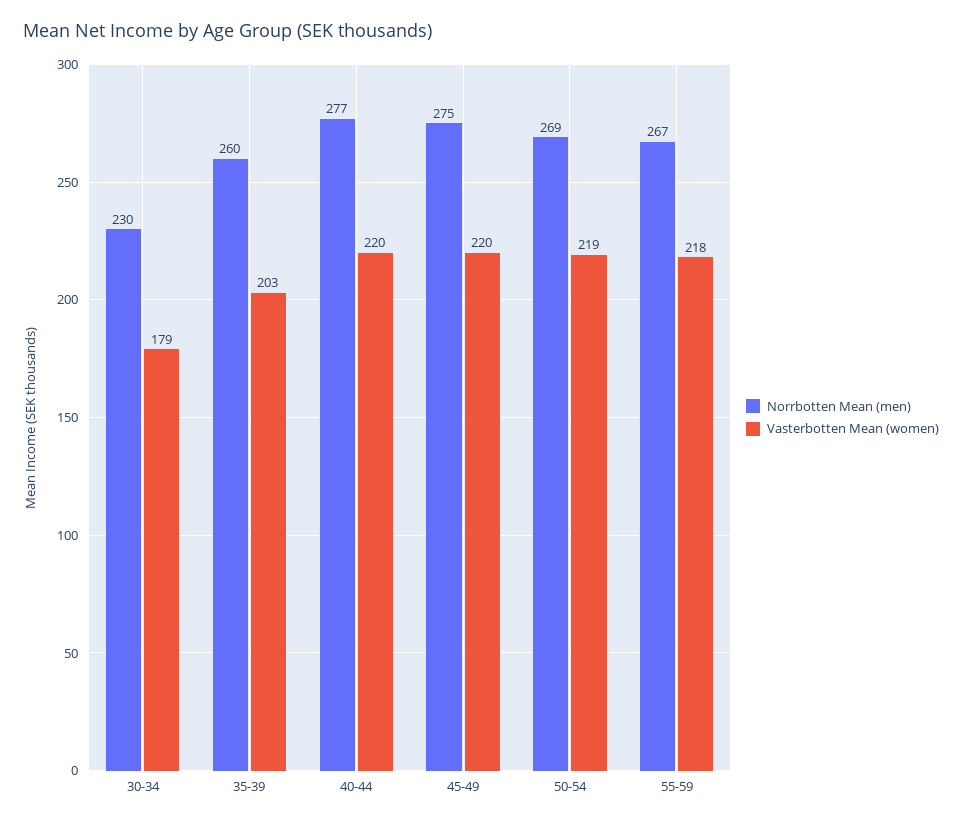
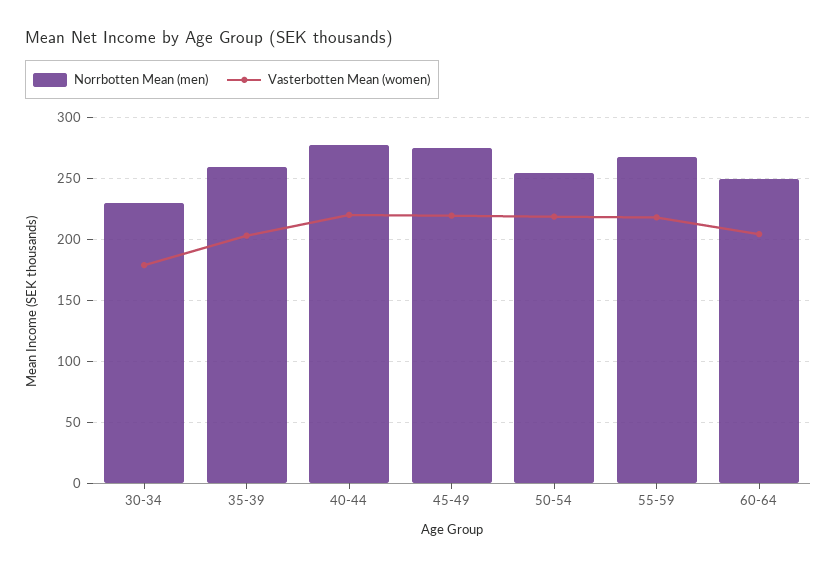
Norrbotten Mean (men), 50-54: 269 -> 255
Norrbotten Mean (men), 60-64: none -> 250
Vasterbotten Mean (women), 60-64: none -> 205

